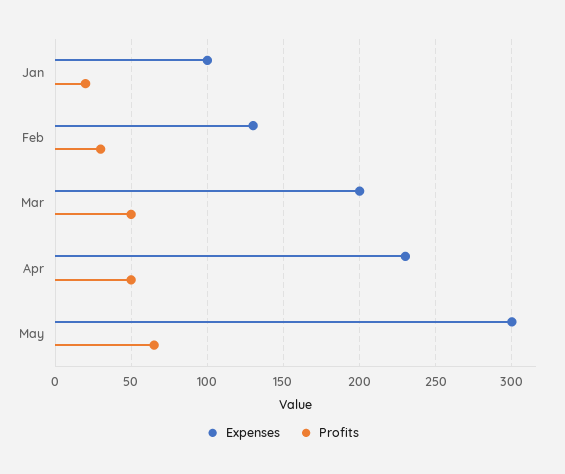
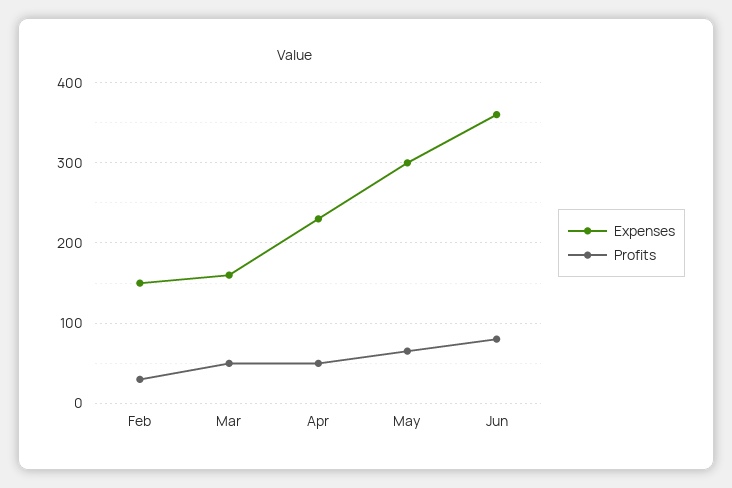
Expenses, Jan: 100 -> none
Profits, Jan: 20 -> none
Expenses, Feb: 130 -> 150
Expenses, Mar: 200 -> 160
Expenses, Jun: none -> 360
Profits, Jun: none -> 80

